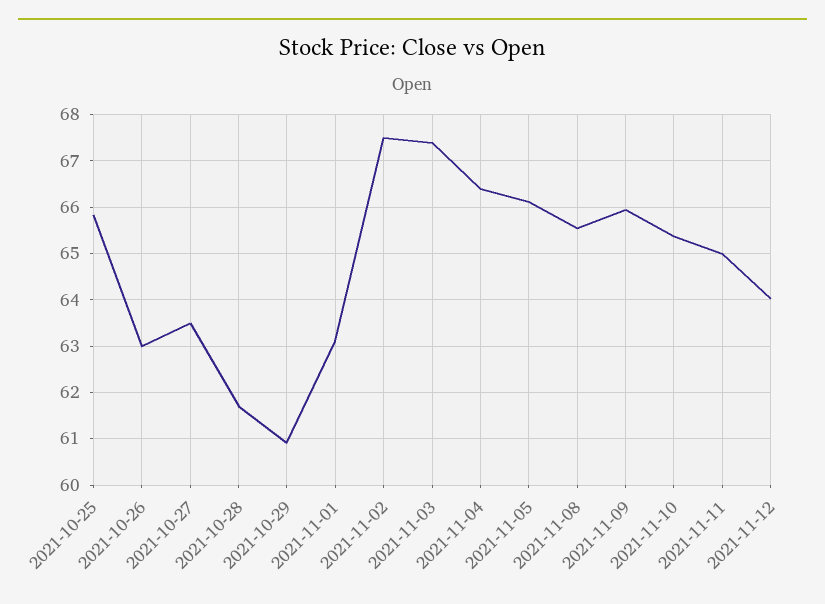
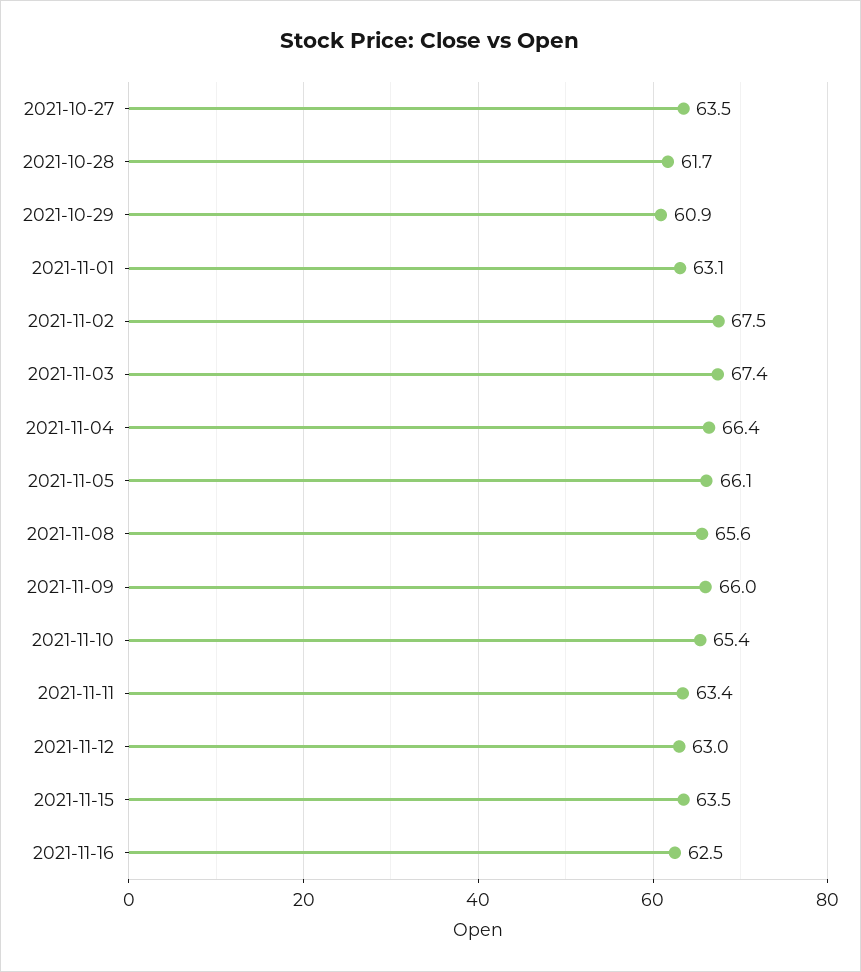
2021-10-25: 65.8 -> none
2021-10-26: 63 -> none
2021-11-11: 65 -> 63.4
2021-11-12: 64 -> 63
2021-11-15: none -> 63.5
2021-11-16: none -> 62.5

